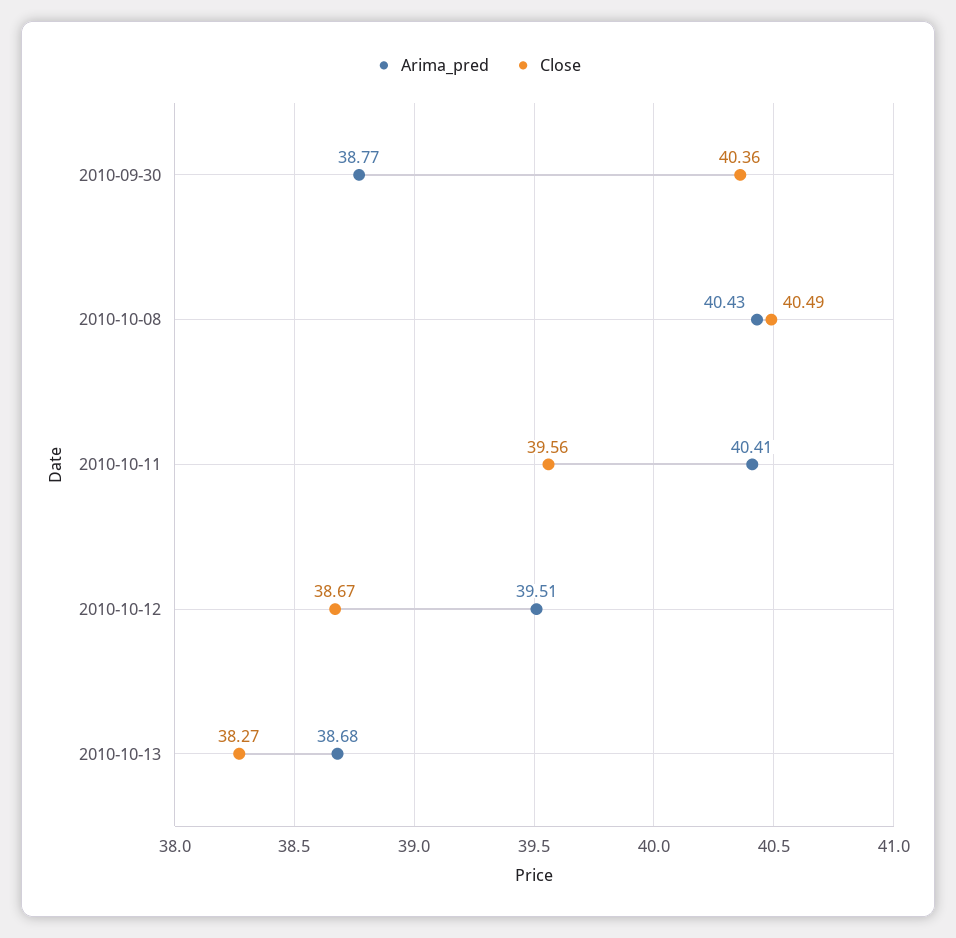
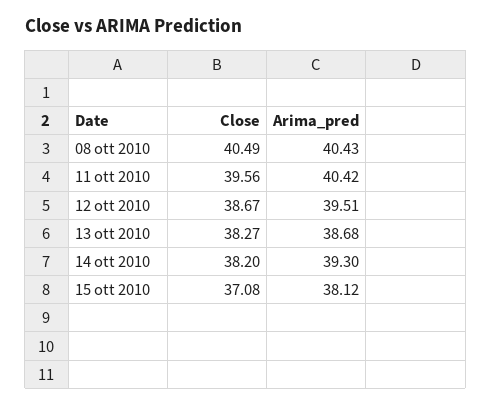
Arima_pred, 2010-09-30: 38.77 -> none
Close, 2010-09-30: 40.36 -> none
Arima_pred, 2010-10-11: 40.41 -> 40.42
Close, 14 ott 2010: none -> 38.2
Arima_pred, 14 ott 2010: none -> 39.3
Close, 15 ott 2010: none -> 37.08
Arima_pred, 15 ott 2010: none -> 38.12

